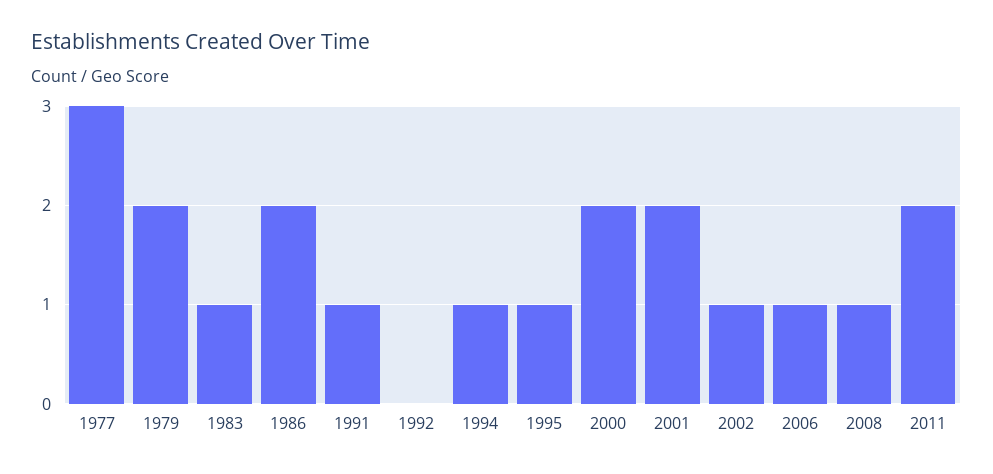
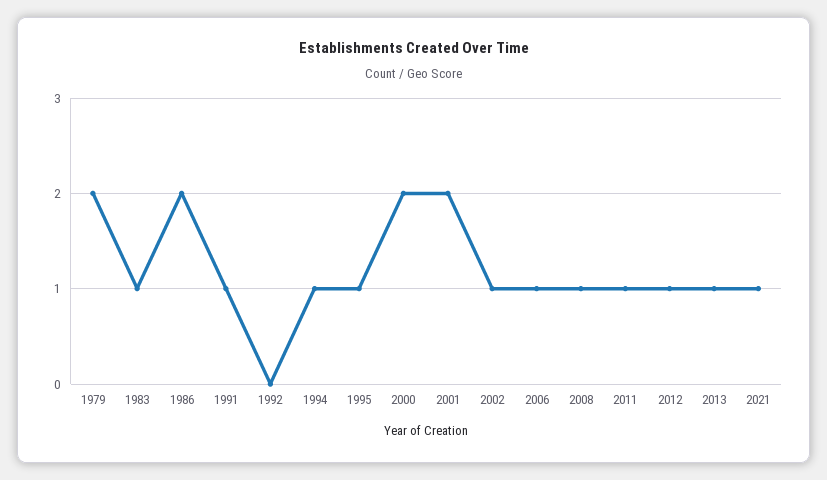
1977: 3 -> none
2011: 2 -> 1
2012: none -> 1
2013: none -> 1
2021: none -> 1

